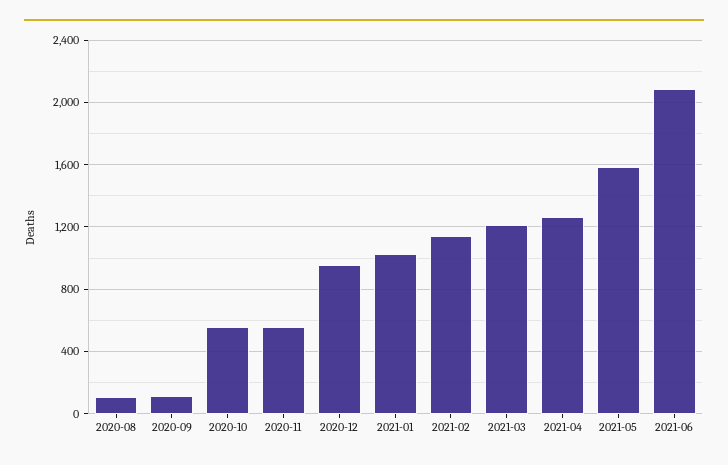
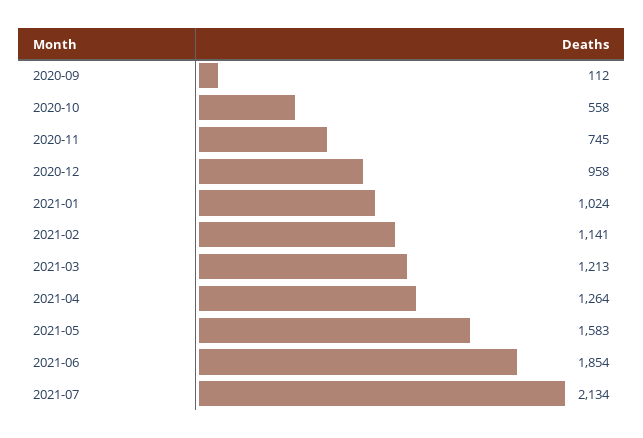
2020-08: 100 -> none
2020-11: 550 -> 745
2021-06: 2100 -> 1854
2021-07: none -> 2134

